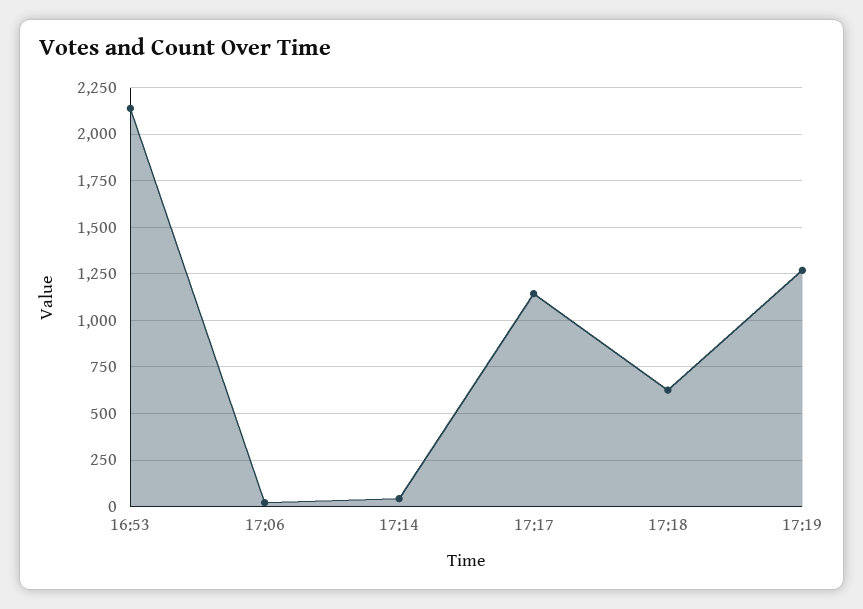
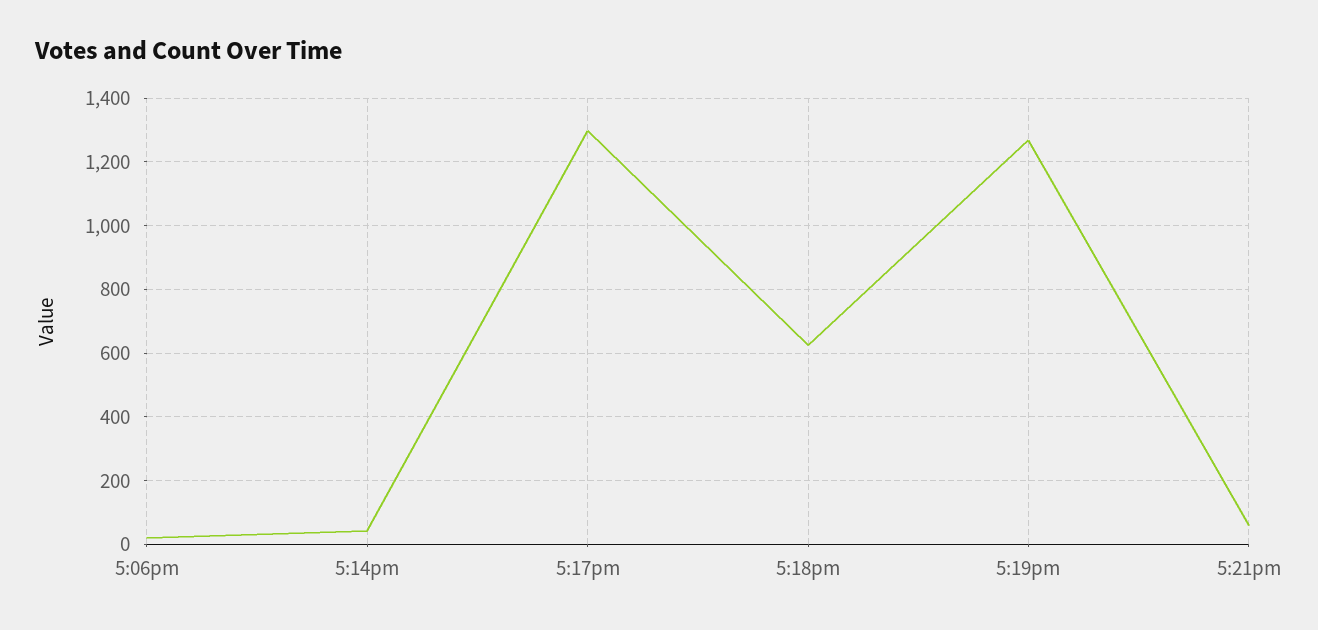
16:53: 2150 -> none
17:17: 1150 -> 1300
5:21pm: none -> 60

